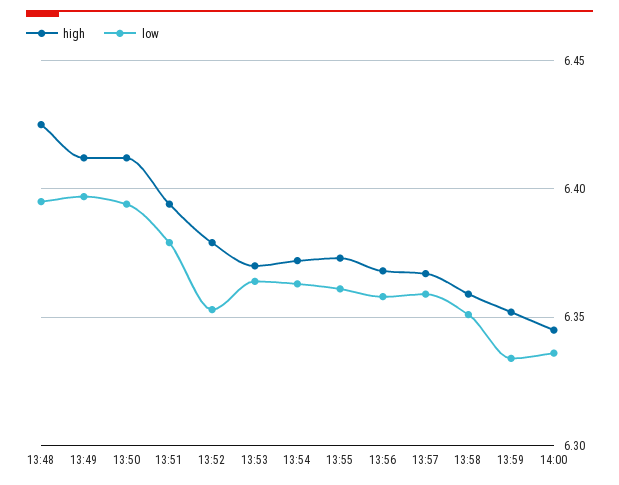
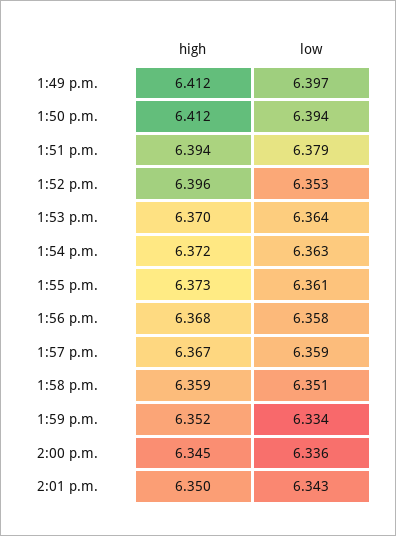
high, 13:48: 6.425 -> none
low, 13:48: 6.395 -> none
high, 13:52: 6.38 -> 6.396
high, 2:01 p.m.: none -> 6.35
low, 2:01 p.m.: none -> 6.343

